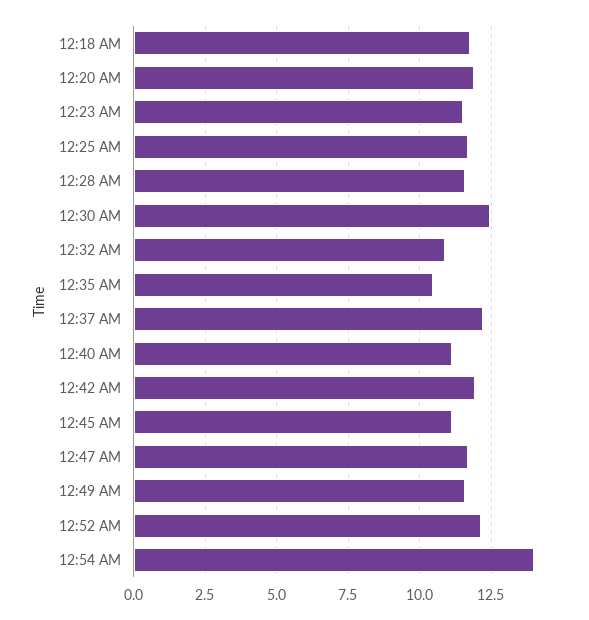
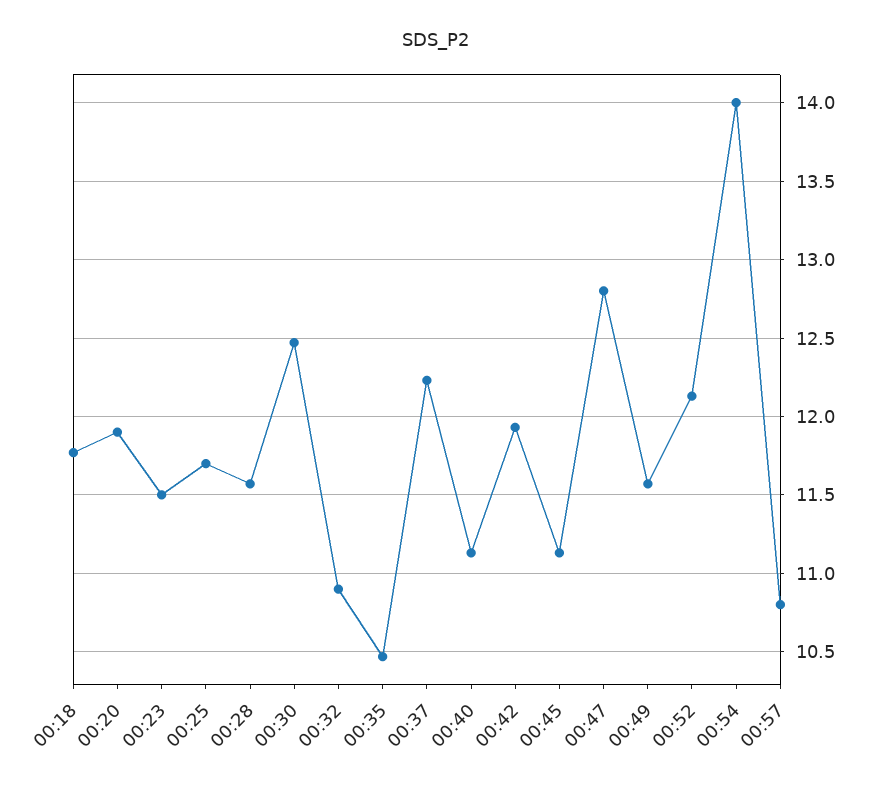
12:47 AM: 11.75 -> 12.8
00:57: none -> 10.8

